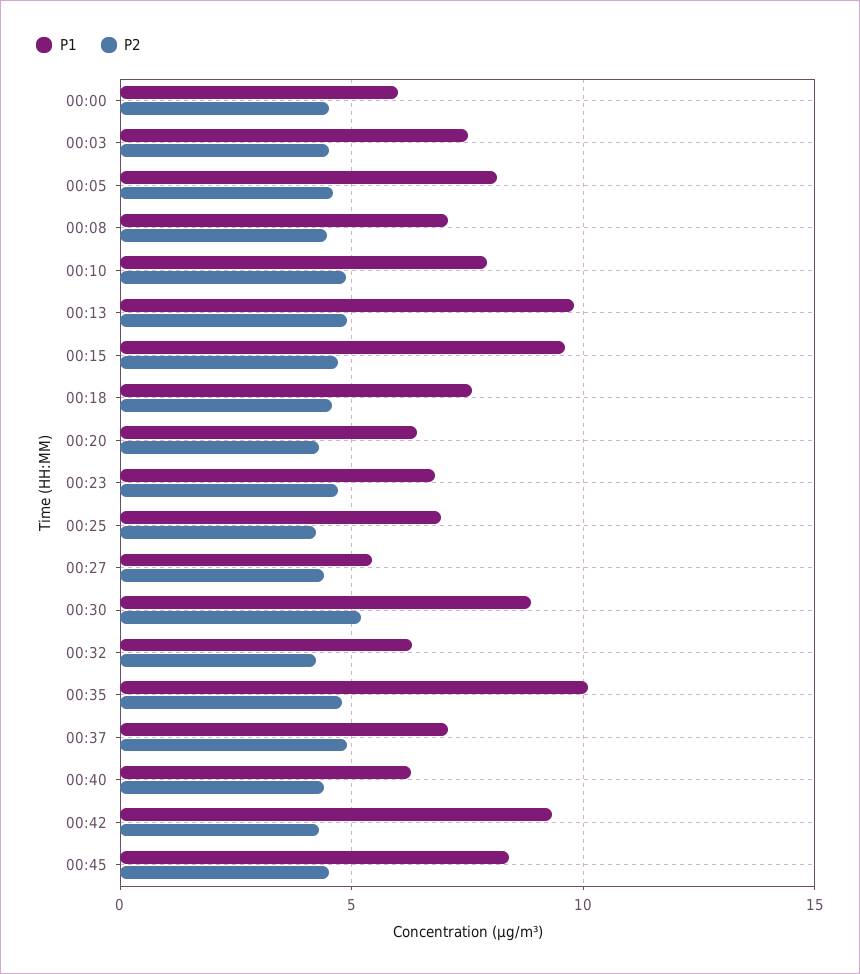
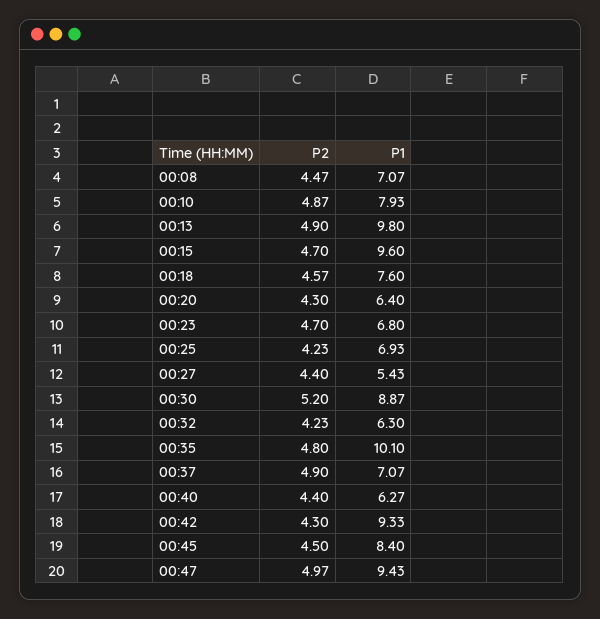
P1, 00:00: 6 -> none
P2, 00:00: 4.5 -> none
P1, 00:03: 7.5 -> none
P2, 00:03: 4.5 -> none
P1, 00:05: 8 -> none
P2, 00:05: 4.5 -> none
P2, 00:47: none -> 4.97
P1, 00:47: none -> 9.43

